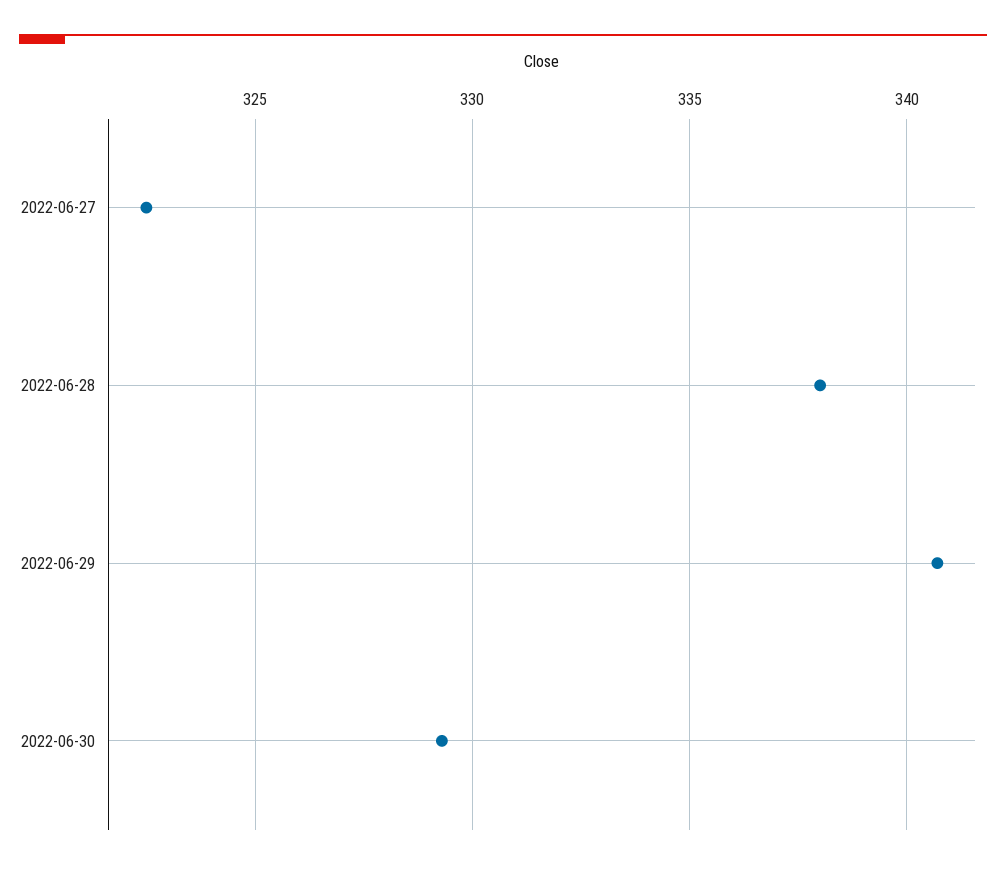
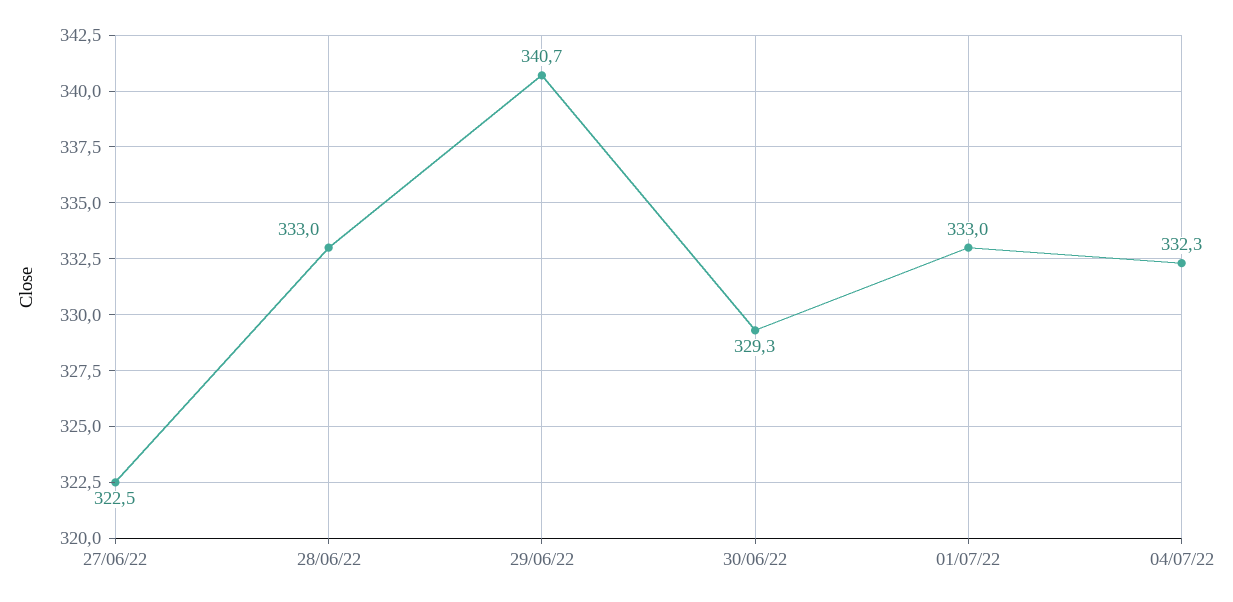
2022-06-28: 338 -> 333
01/07/22: none -> 333
04/07/22: none -> 332.3

